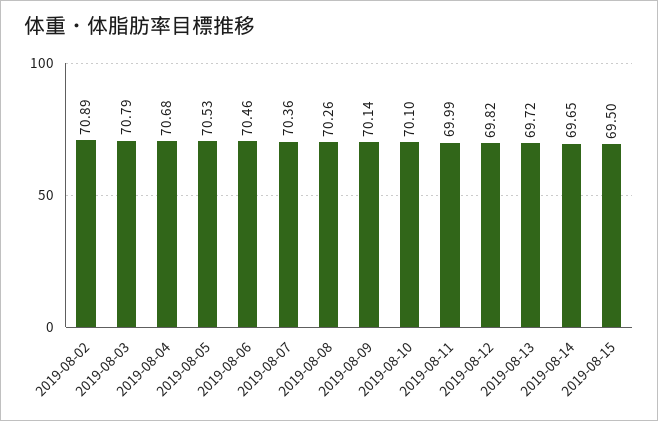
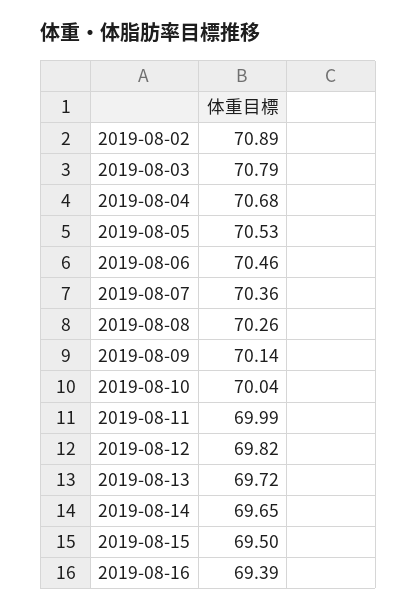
2019-08-10: 70.1 -> 70.04
2019-08-16: none -> 69.39

